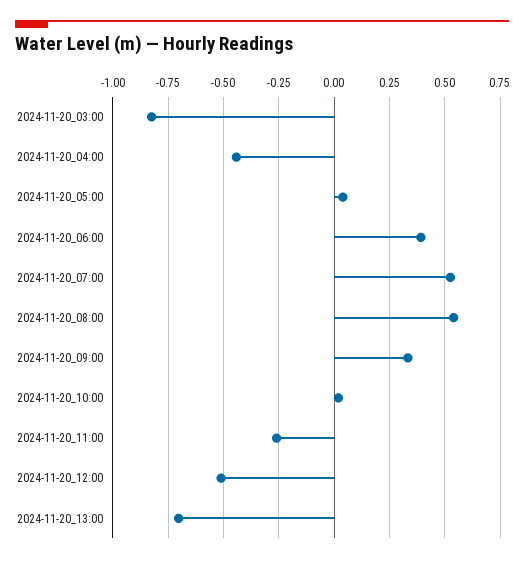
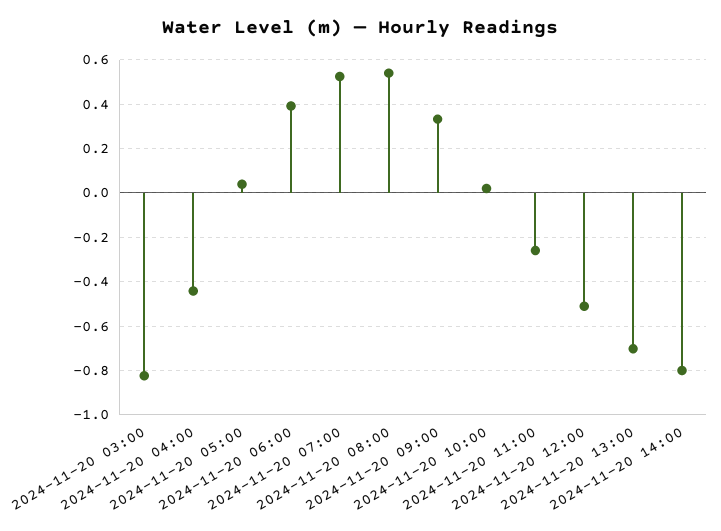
2024-11-20 14:00: none -> -0.8

